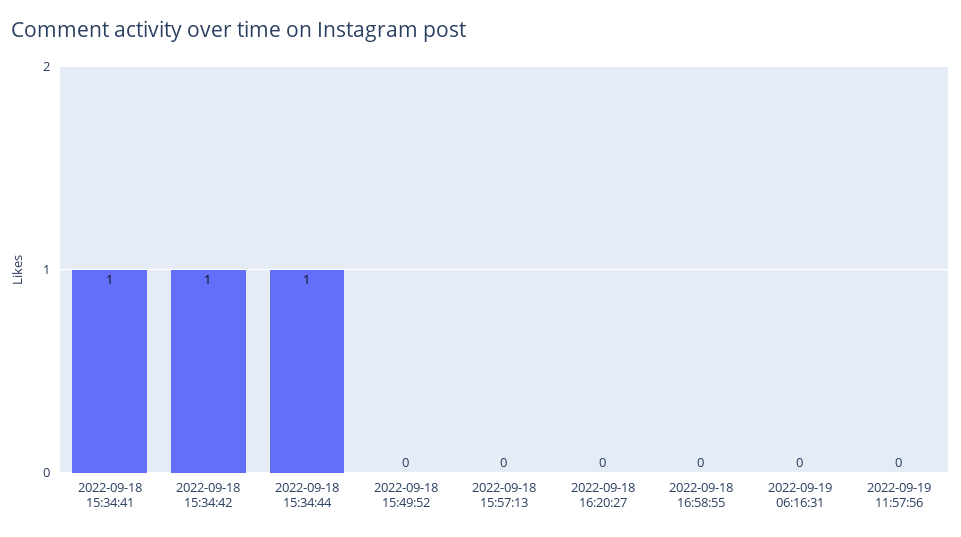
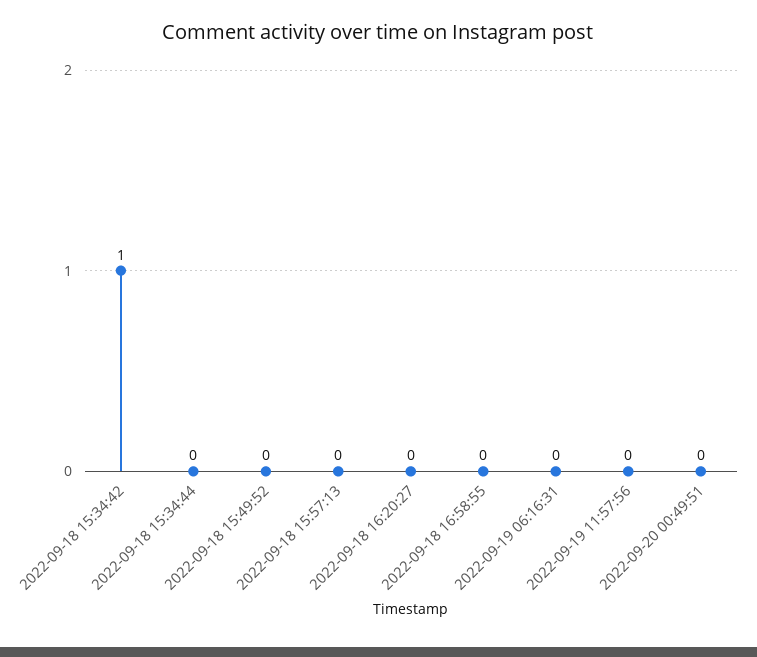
2022-09-18 15:34:41: 1 -> none
2022-09-18 15:34:44: 1 -> 0
2022-09-20 00:49:51: none -> 0

